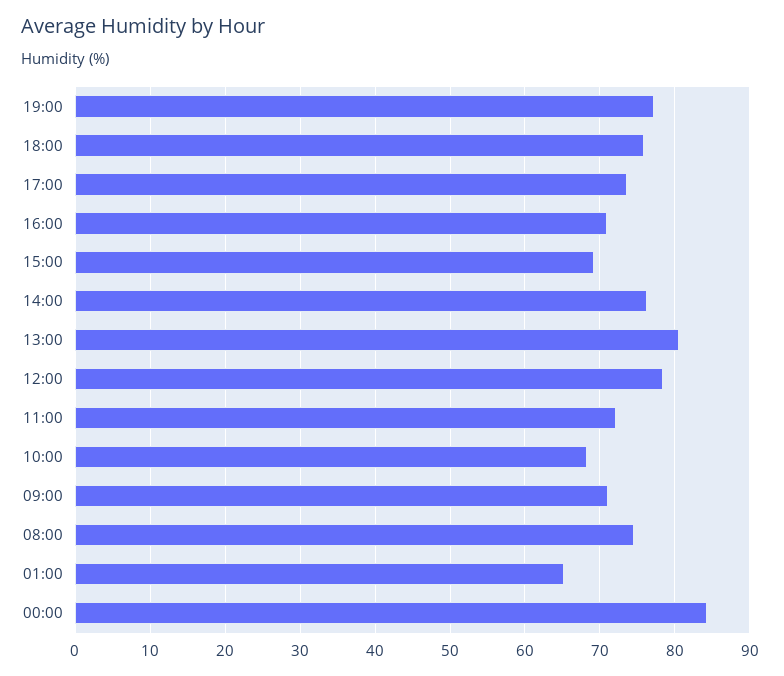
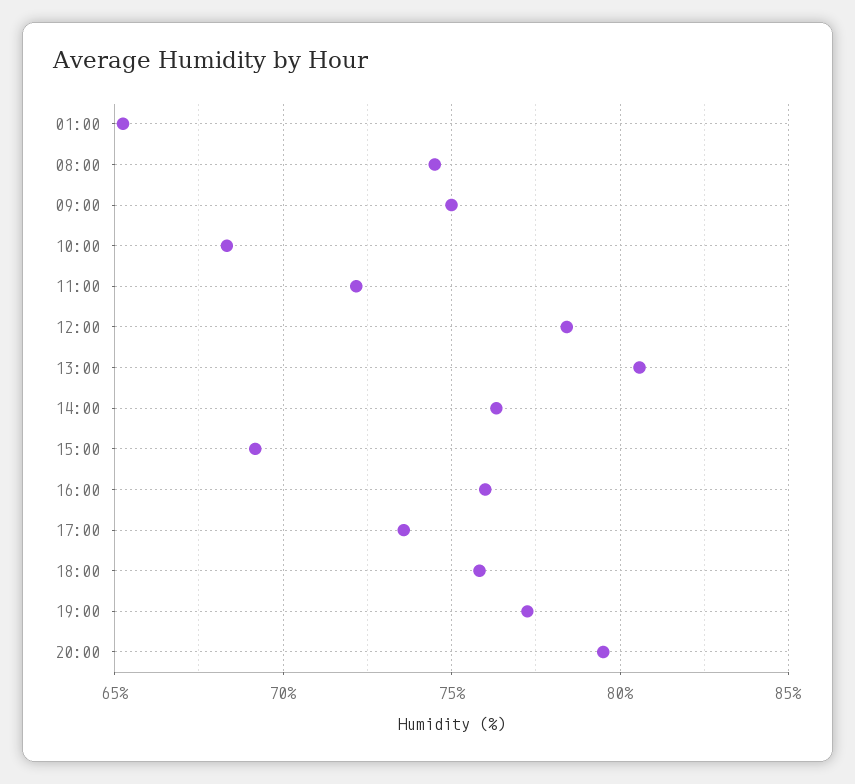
16:00: 71 -> 76
09:00: 71 -> 75
00:00: 84 -> none
20:00: none -> 79.5

